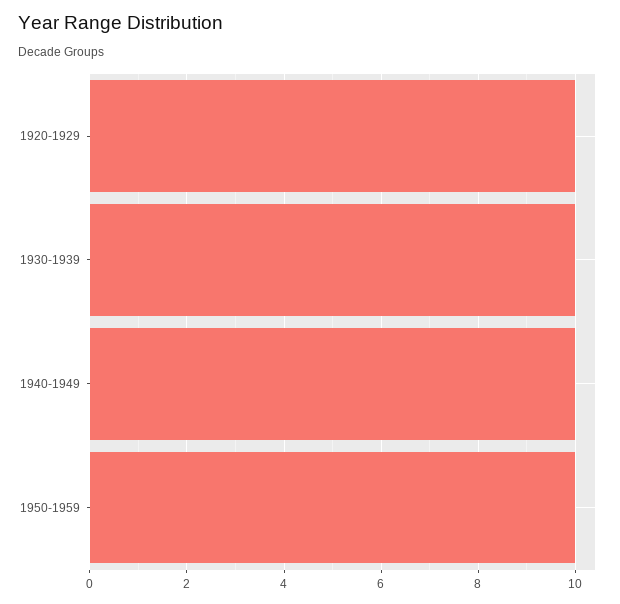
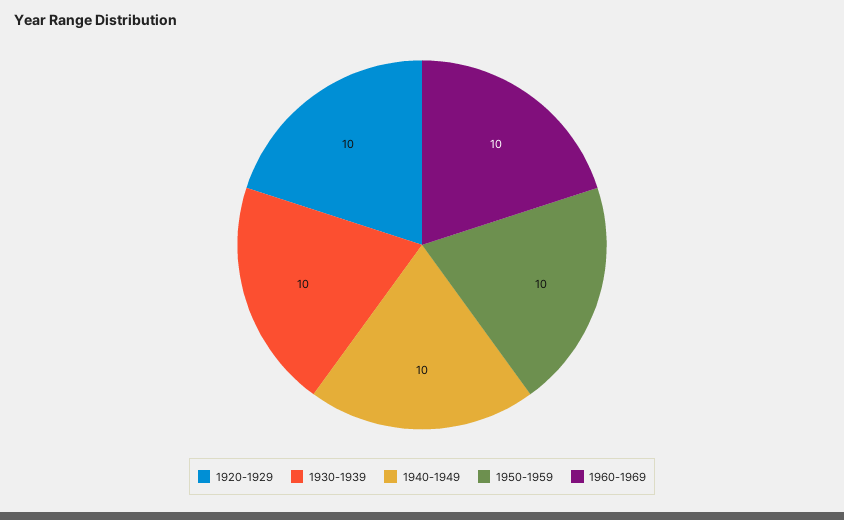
1960-1969: none -> 10

